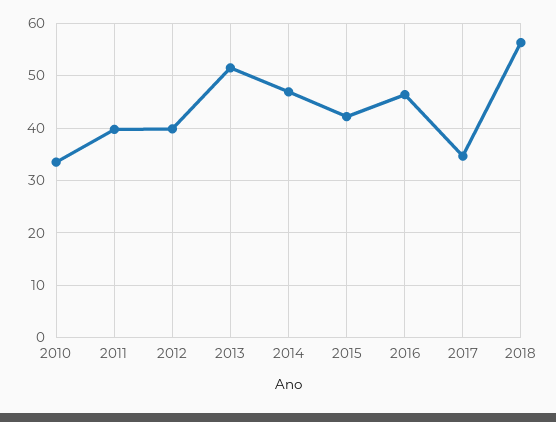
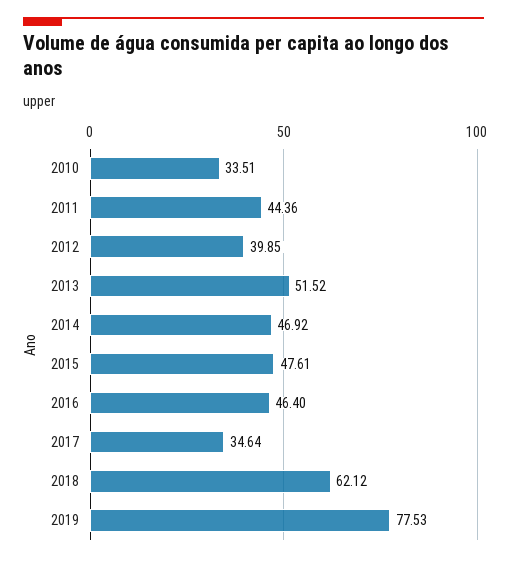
2011: 40 -> 44.36
2015: 42 -> 47.61
2018: 56 -> 62.12
2019: none -> 77.53

